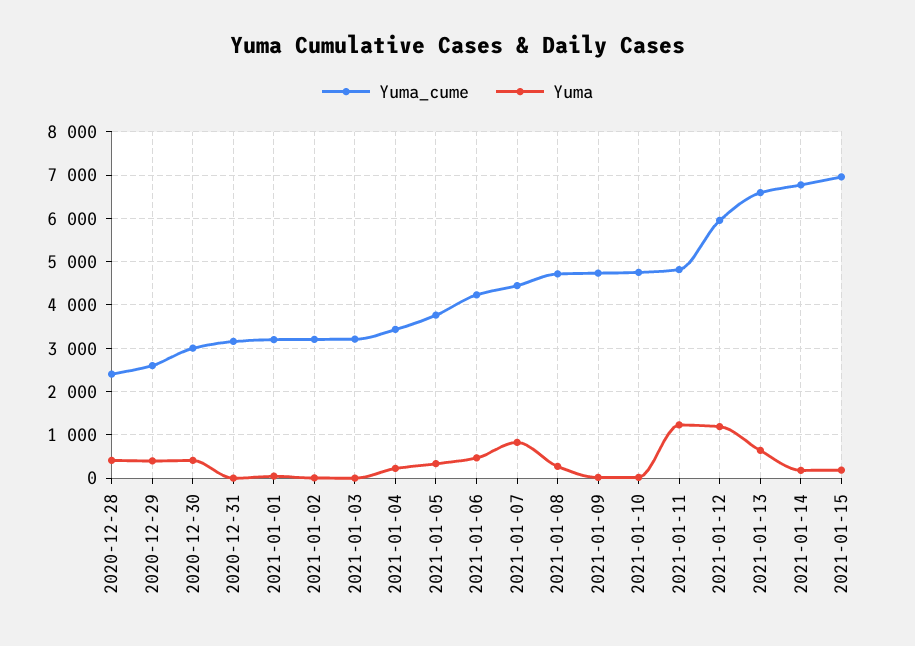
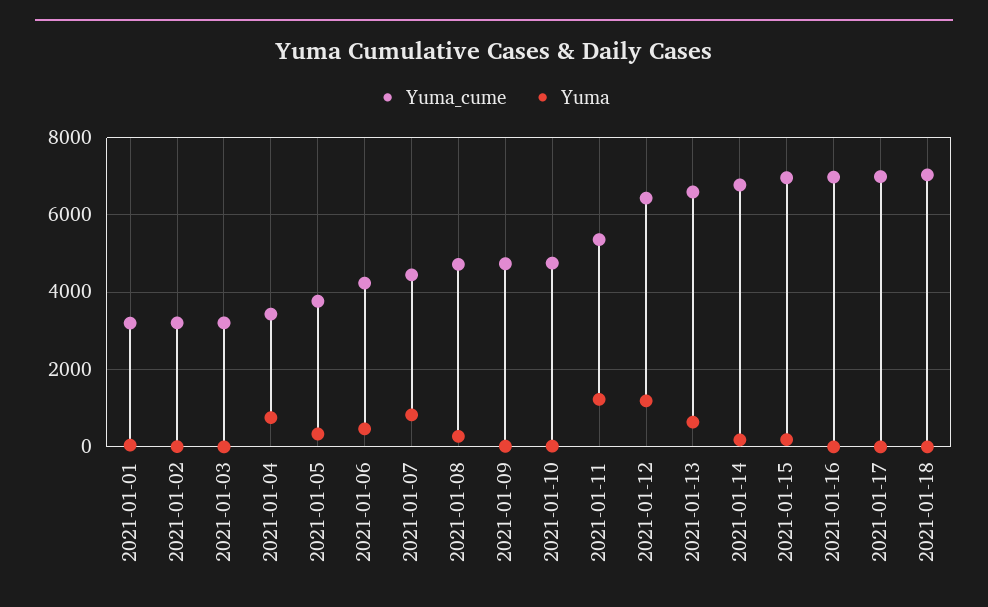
Yuma_cume, 2020-12-28: 2400 -> none
Yuma, 2020-12-28: 400 -> none
Yuma_cume, 2020-12-29: 2600 -> none
Yuma, 2020-12-29: 400 -> none
Yuma_cume, 2020-12-30: 3000 -> none
Yuma, 2020-12-30: 400 -> none
Yuma_cume, 2020-12-31: 3200 -> none
Yuma, 2020-12-31: 0 -> none
Yuma, 2021-01-04: 200 -> 800
Yuma_cume, 2021-01-11: 4800 -> 5400
Yuma_cume, 2021-01-12: 6000 -> 6400
Yuma_cume, 2021-01-16: none -> 7000
Yuma, 2021-01-16: none -> 0
Yuma_cume, 2021-01-17: none -> 7000
Yuma, 2021-01-17: none -> 0
Yuma_cume, 2021-01-18: none -> 7000
Yuma, 2021-01-18: none -> 0

